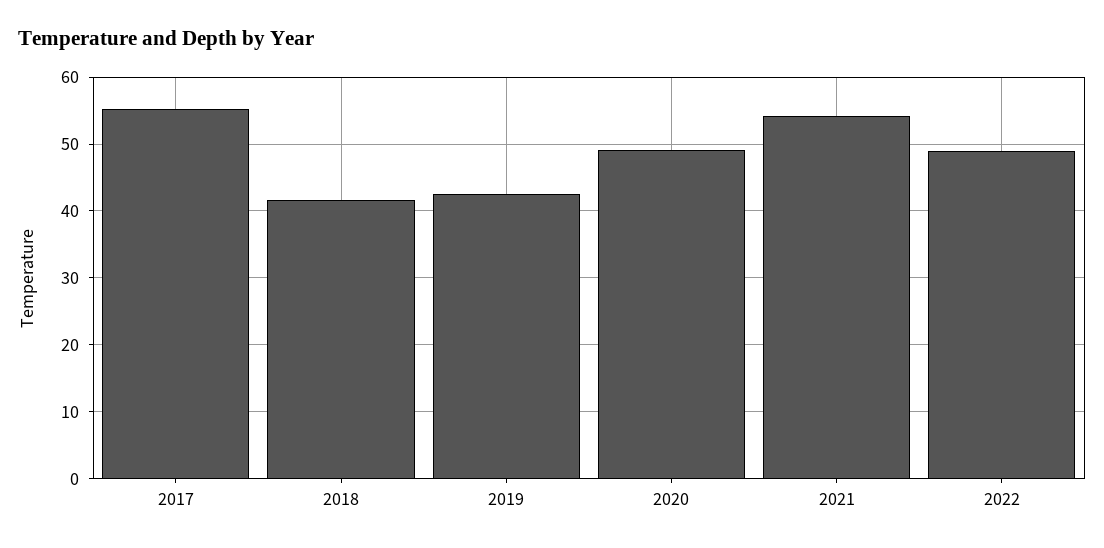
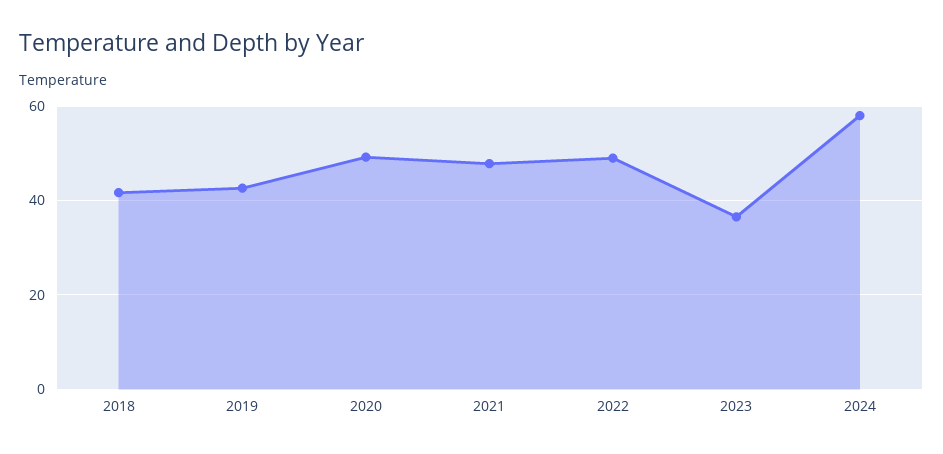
2017: 55 -> none
2021: 54 -> 48
2023: none -> 36
2024: none -> 58

